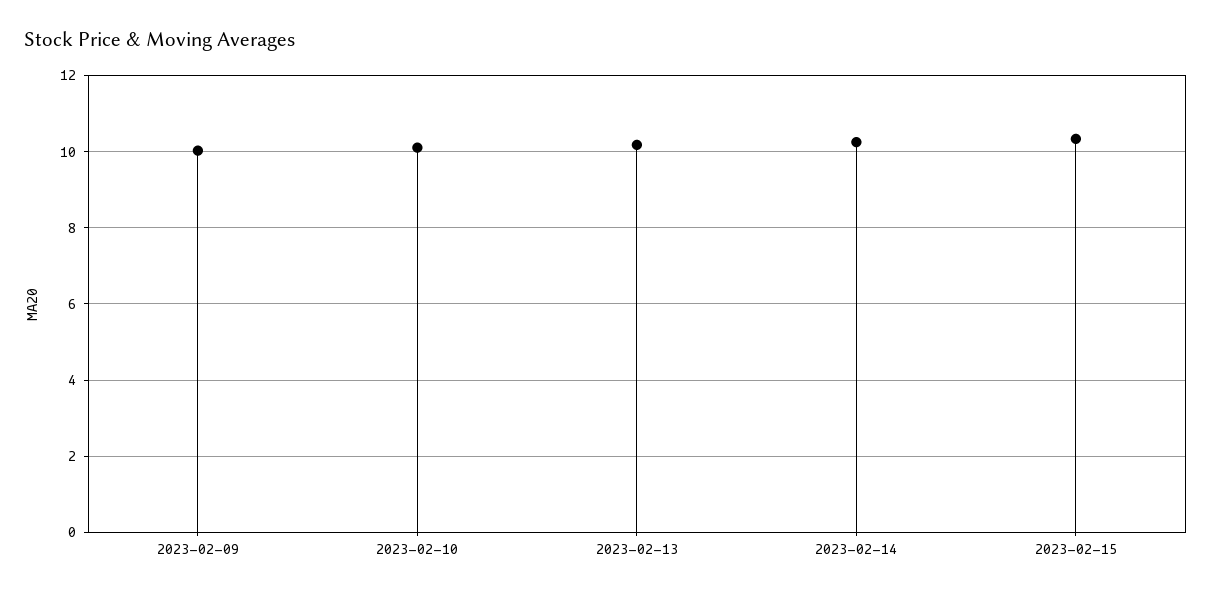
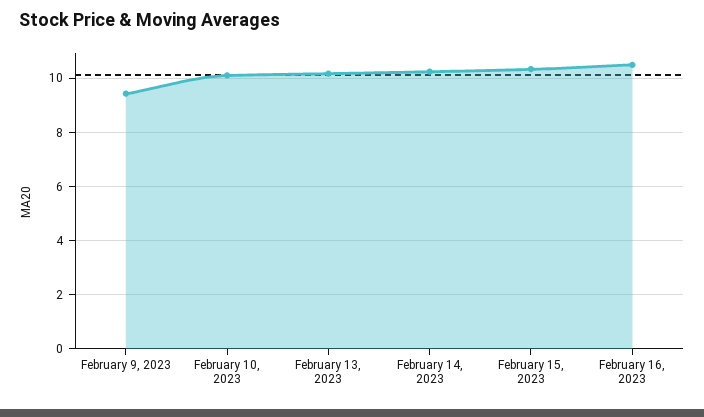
2023-02-09: 10 -> 9.5
February 16, 2023: none -> 10.5

